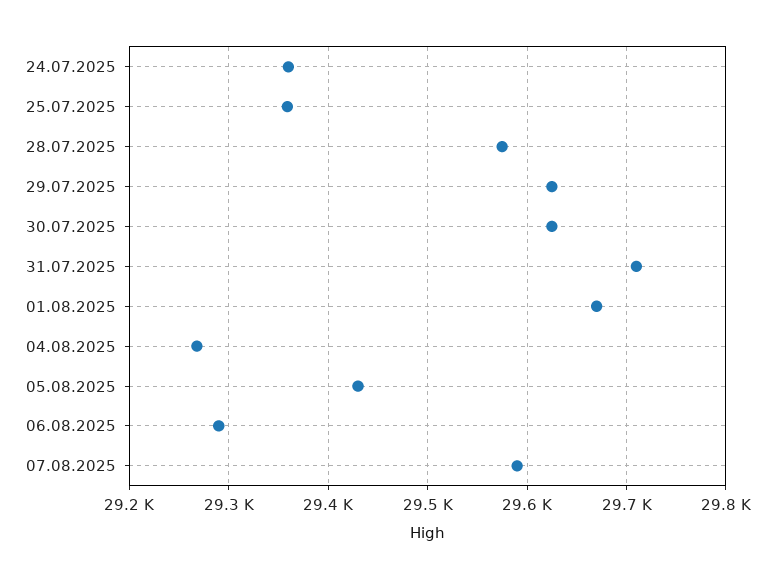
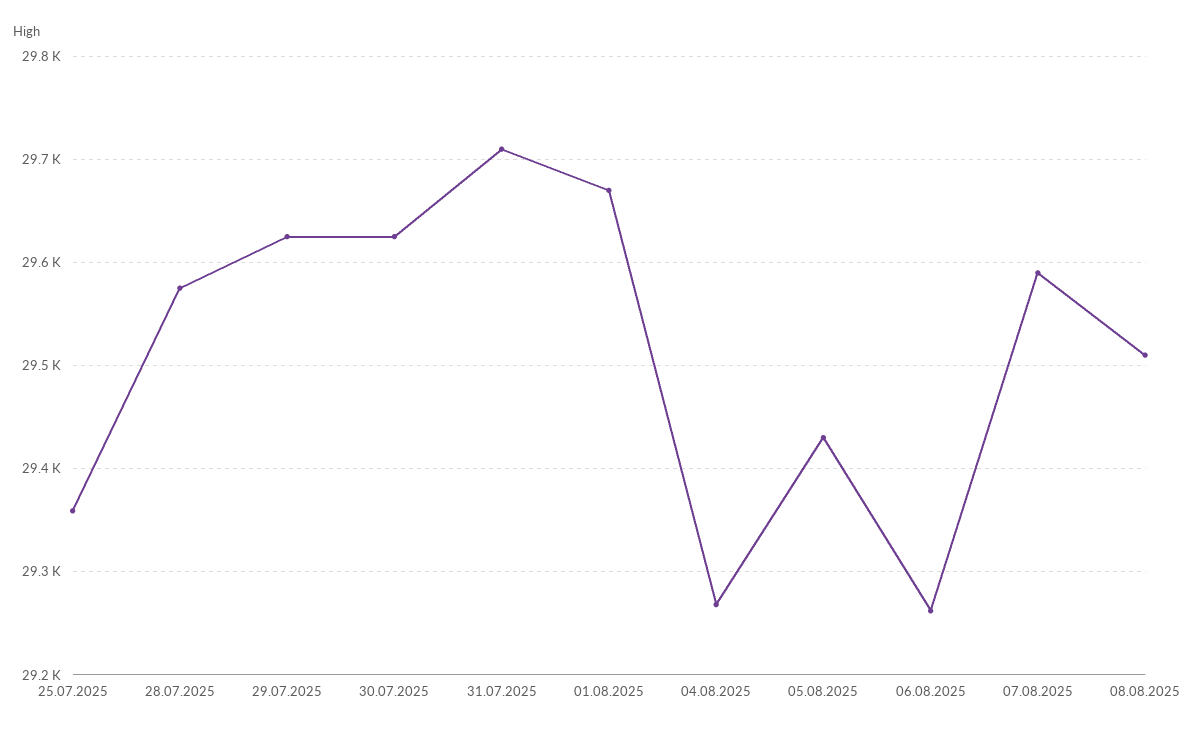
24.07.2025: 29360 -> none
06.08.2025: 29290 -> 29260
08.08.2025: none -> 29510

